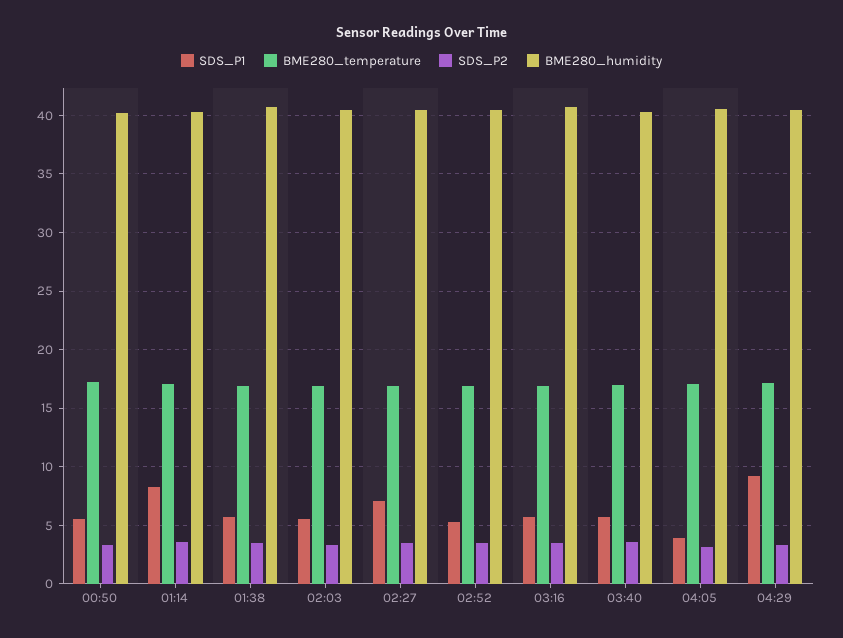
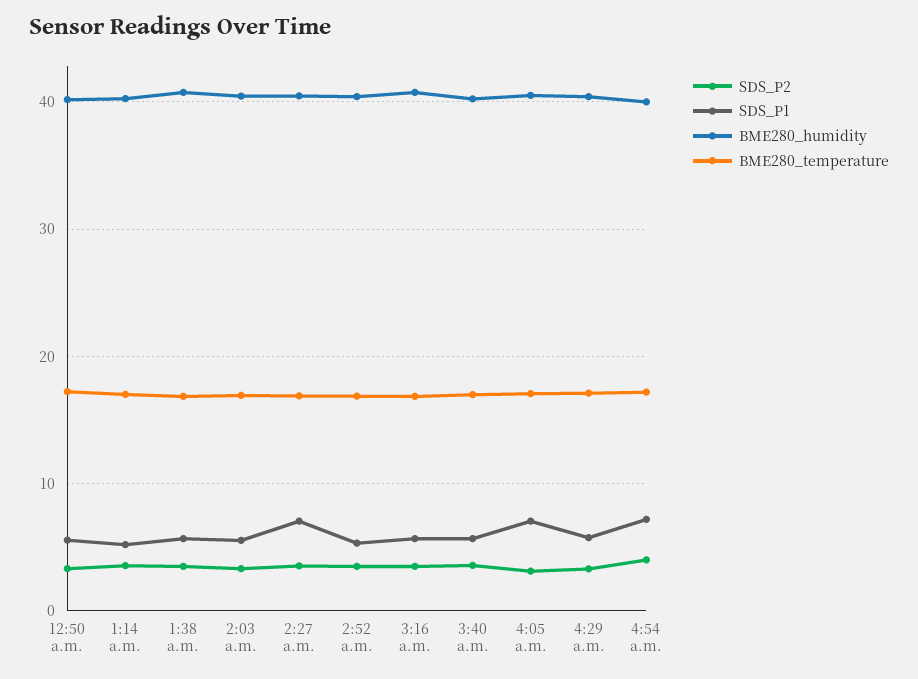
SDS_P1, 01:14: 8 -> 5
SDS_P1, 04:05: 4 -> 7
SDS_P1, 04:29: 9 -> 6
SDS_P2, 4:54 a.m.: none -> 4
SDS_P1, 4:54 a.m.: none -> 7
BME280_humidity, 4:54 a.m.: none -> 40
BME280_temperature, 4:54 a.m.: none -> 17

